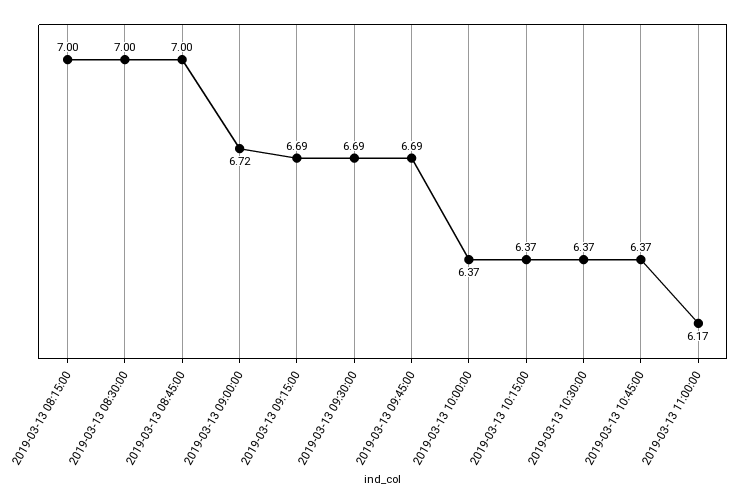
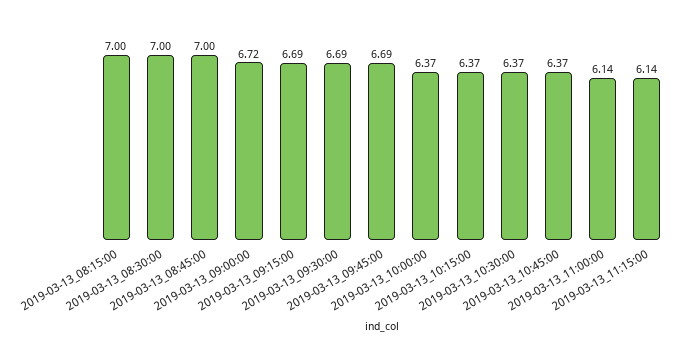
2019-03-13 11:00:00: 6.17 -> 6.14
2019-03-13_11:15:00: none -> 6.14

